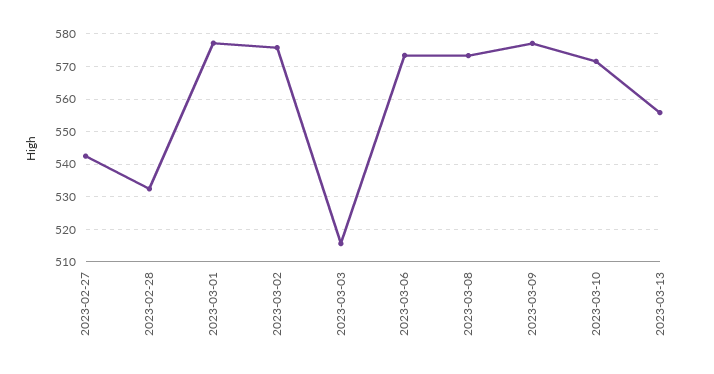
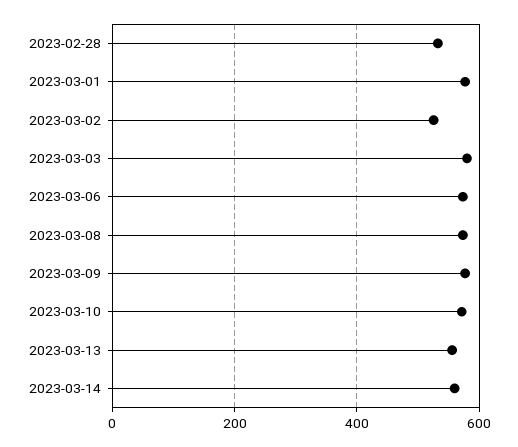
2023-02-27: 542 -> none
2023-03-02: 576 -> 520
2023-03-03: 516 -> 580
2023-03-14: none -> 560

